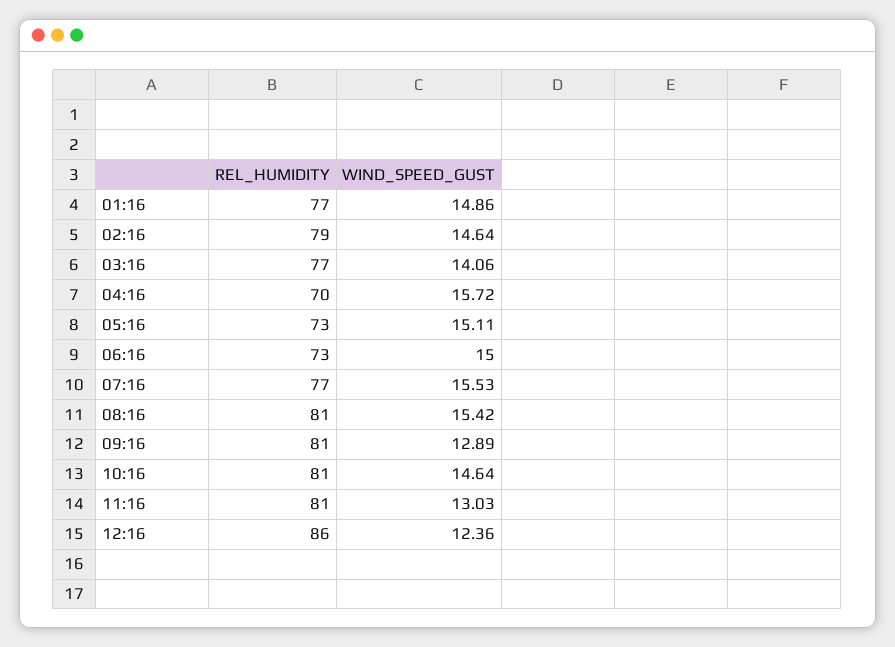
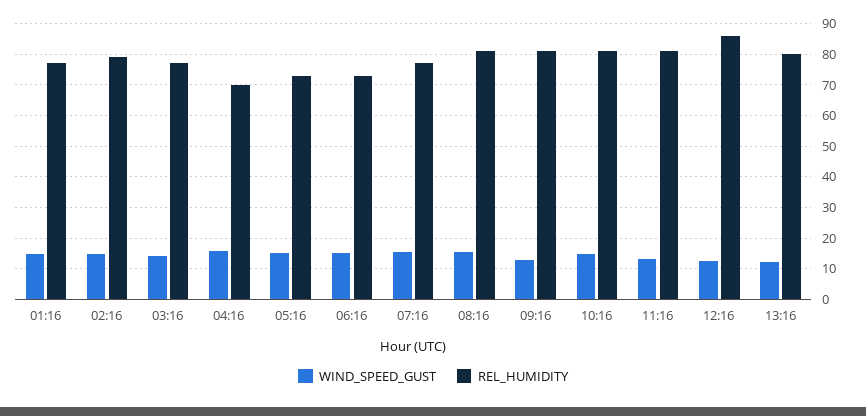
WIND_SPEED_GUST, 13:16: none -> 12
REL_HUMIDITY, 13:16: none -> 80

